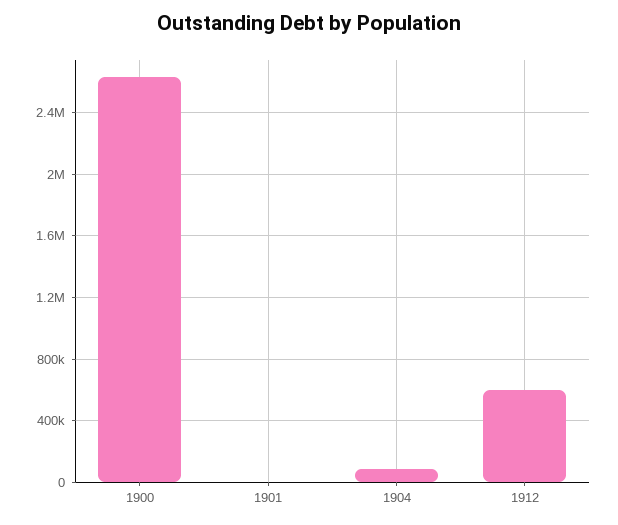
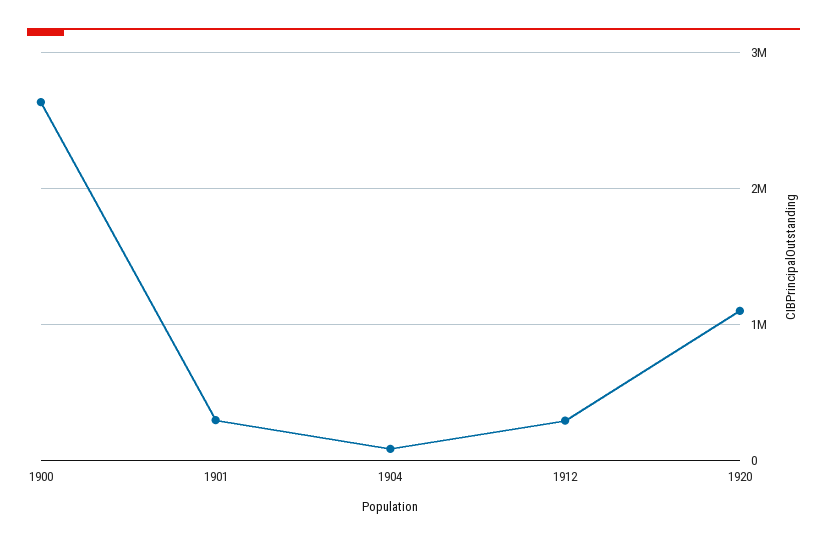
1901: 0 -> 300000
1912: 600000 -> 300000
1920: none -> 1100000

